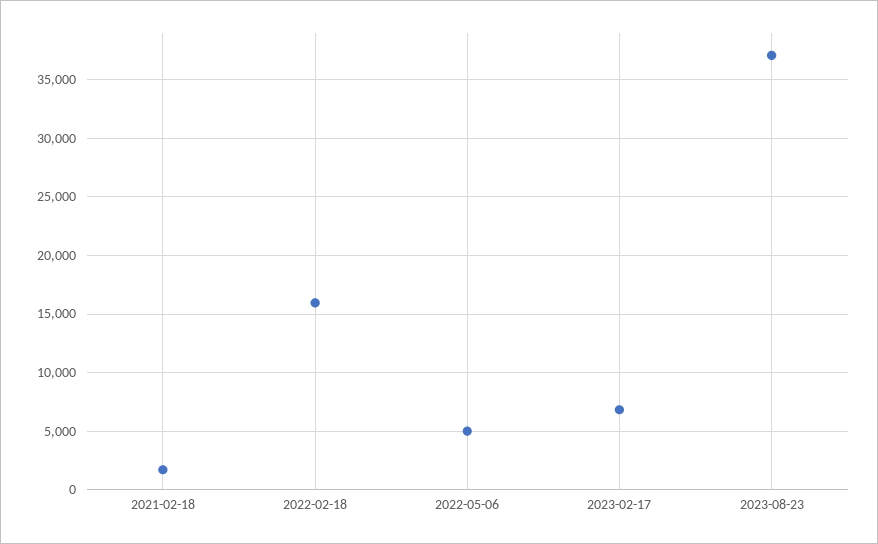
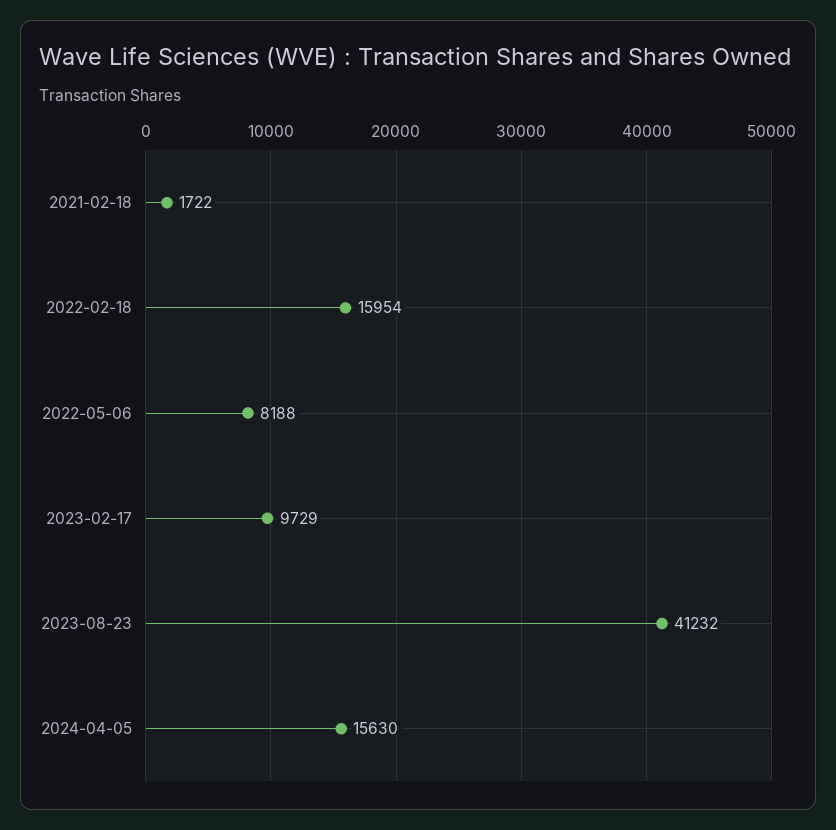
2022-05-06: 5000 -> 8188
2023-02-17: 7000 -> 9729
2023-08-23: 37000 -> 41232
2024-04-05: none -> 15630

